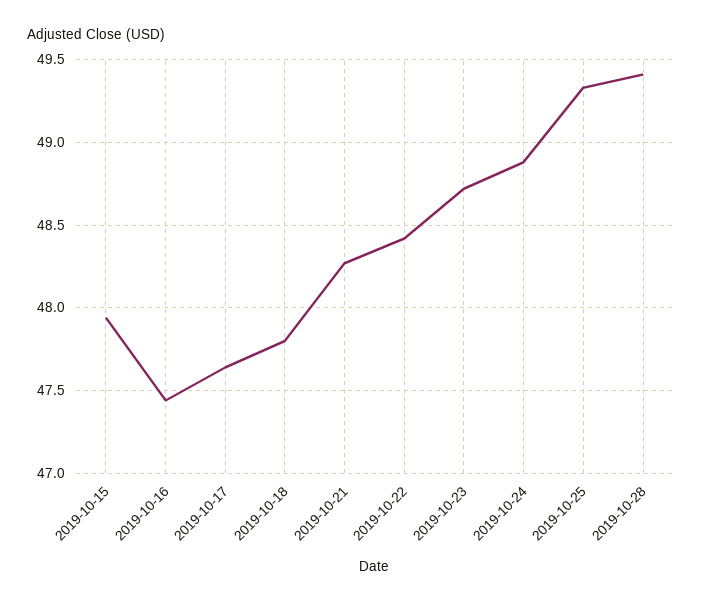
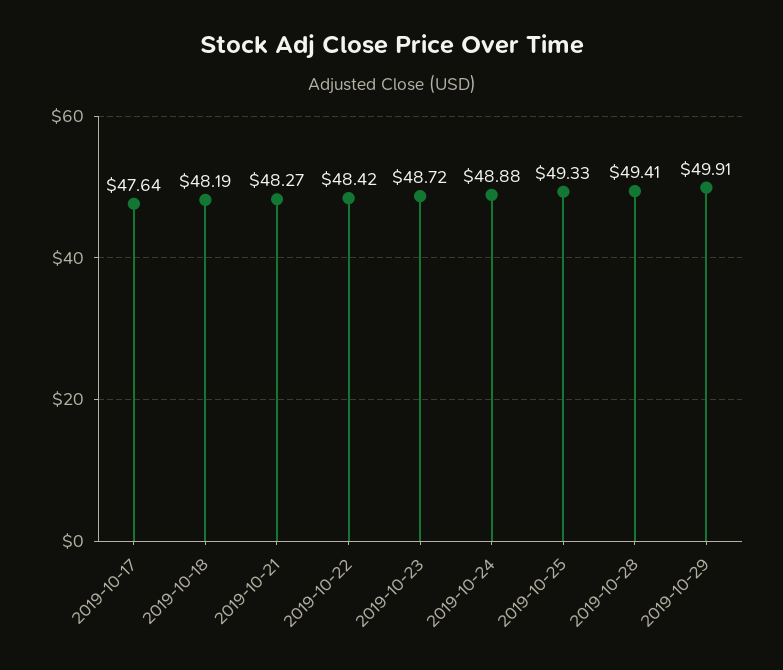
2019-10-15: 47.95 -> none
2019-10-16: 47.45 -> none
2019-10-18: 47.8 -> 48.19
2019-10-29: none -> 49.91

